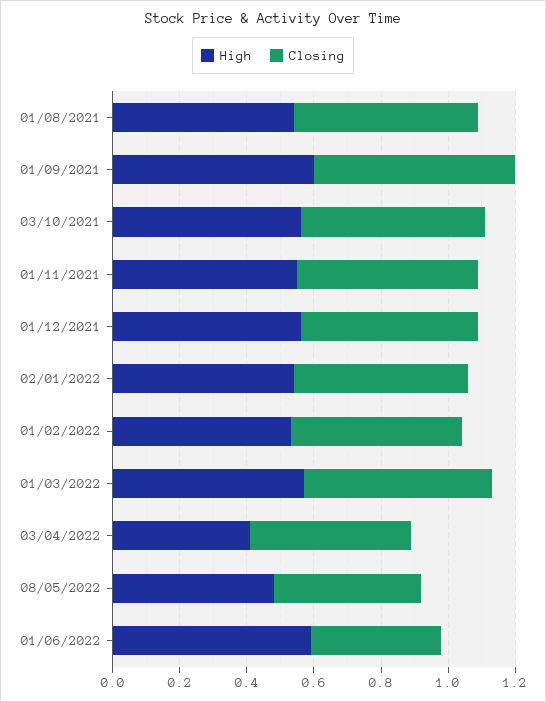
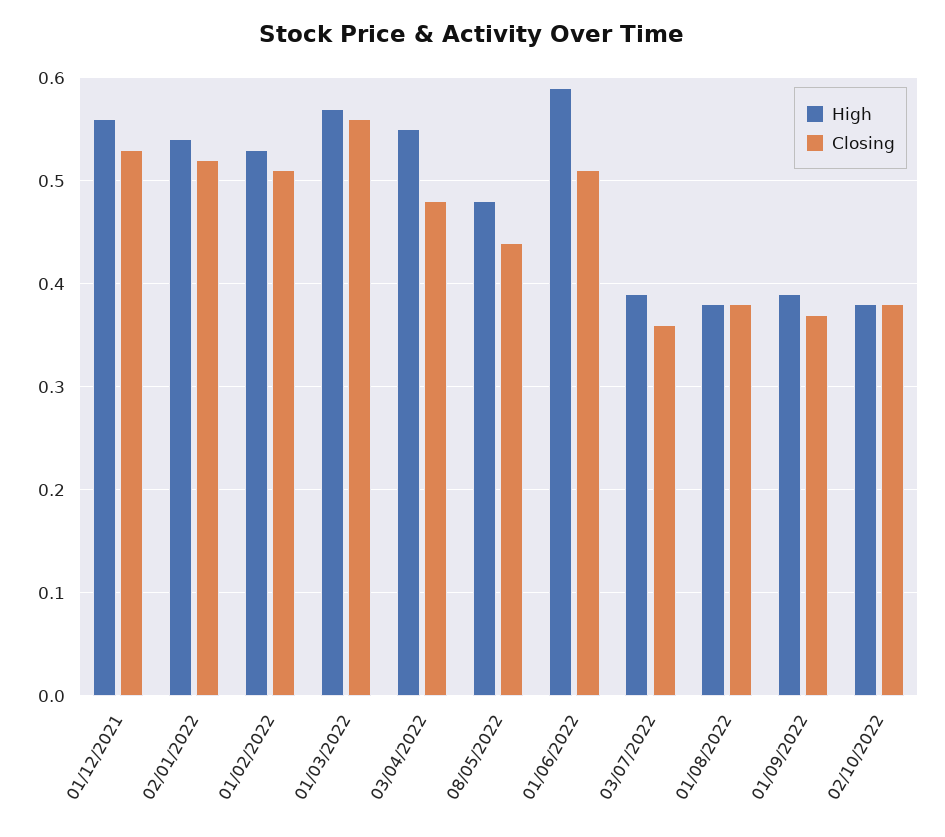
High, 01/08/2021: 0.55 -> none
Closing, 01/08/2021: 0.55 -> none
High, 01/09/2021: 0.6 -> none
Closing, 01/09/2021: 0.6 -> none
High, 03/10/2021: 0.55 -> none
Closing, 03/10/2021: 0.55 -> none
High, 01/11/2021: 0.55 -> none
Closing, 01/11/2021: 0.55 -> none
High, 03/04/2022: 0.4 -> 0.55
Closing, 01/06/2022: 0.4 -> 0.51
High, 03/07/2022: none -> 0.39
Closing, 03/07/2022: none -> 0.36
High, 01/08/2022: none -> 0.38
Closing, 01/08/2022: none -> 0.38
High, 01/09/2022: none -> 0.39
Closing, 01/09/2022: none -> 0.37
High, 02/10/2022: none -> 0.38
Closing, 02/10/2022: none -> 0.38

